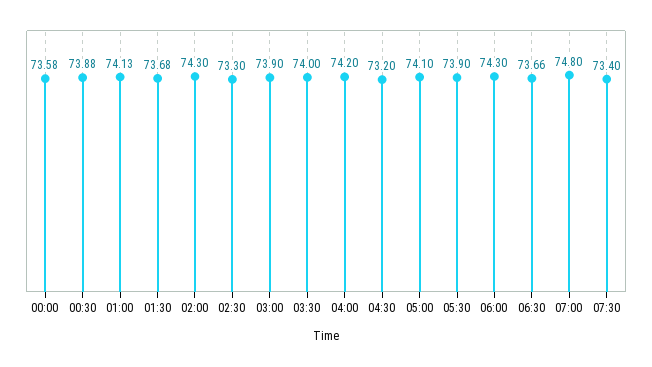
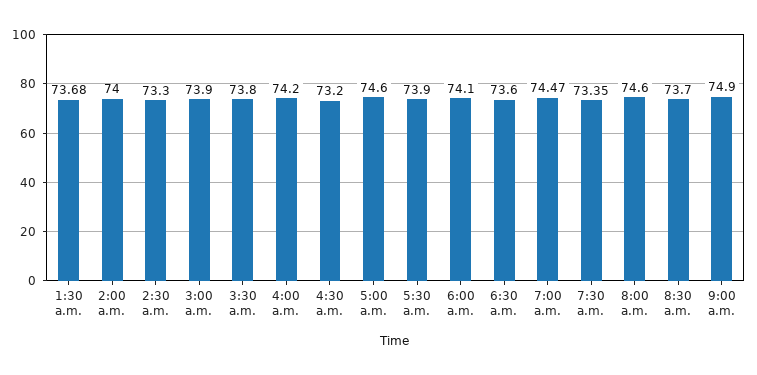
00:00: 73.58 -> none
00:30: 73.88 -> none
01:00: 74.13 -> none
02:00: 74.3 -> 74
03:30: 74 -> 73.8
05:00: 74.1 -> 74.6
06:00: 74.3 -> 74.1
06:30: 73.66 -> 73.6
07:00: 74.8 -> 74.47
07:30: 73.4 -> 73.35
8:00 a.m.: none -> 74.6
8:30 a.m.: none -> 73.7
9:00 a.m.: none -> 74.9

